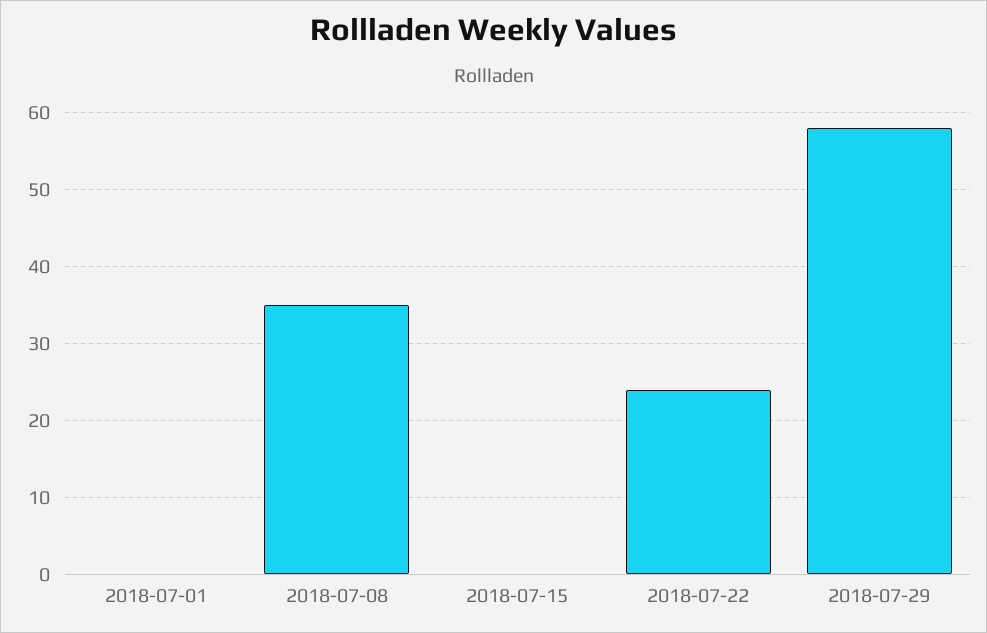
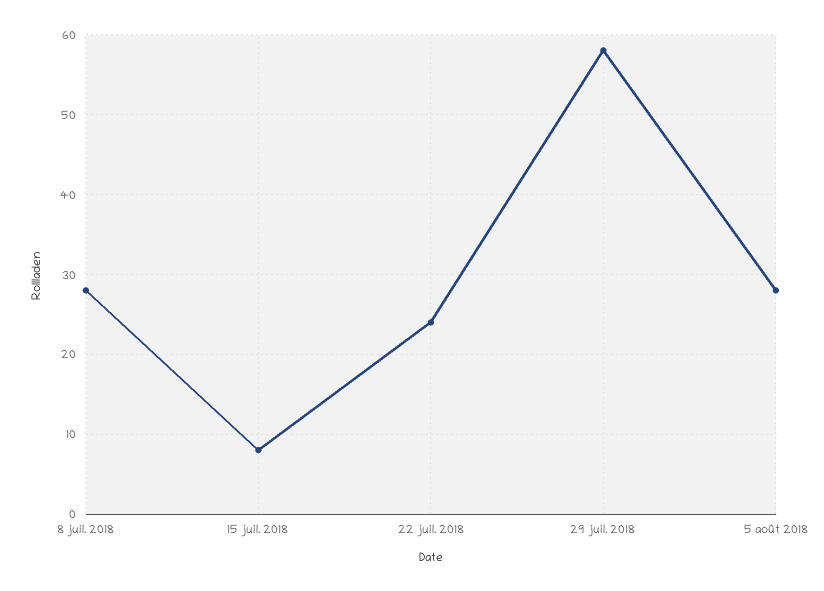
2018-07-01: 0 -> none
2018-07-08: 35 -> 28
2018-07-15: 0 -> 8
5 août 2018: none -> 28

